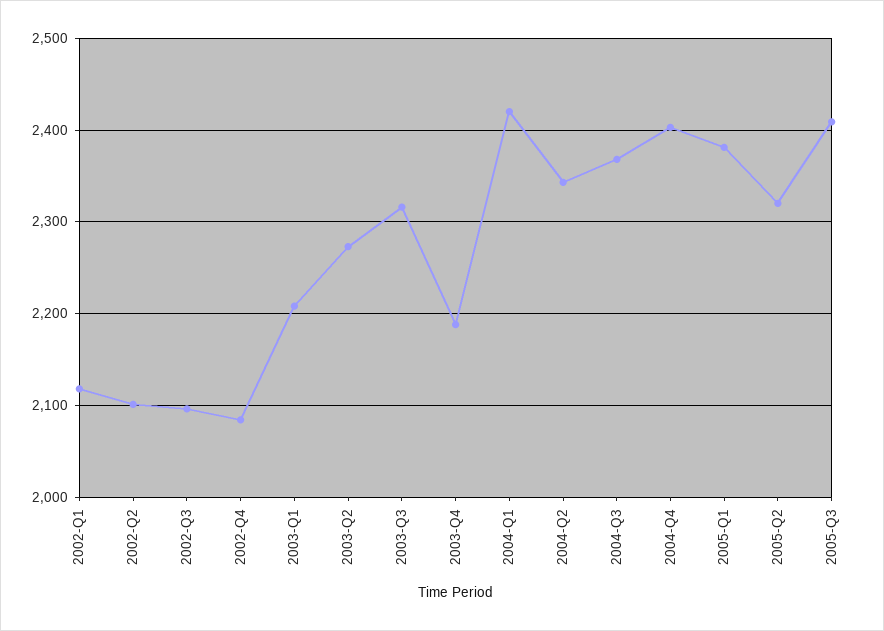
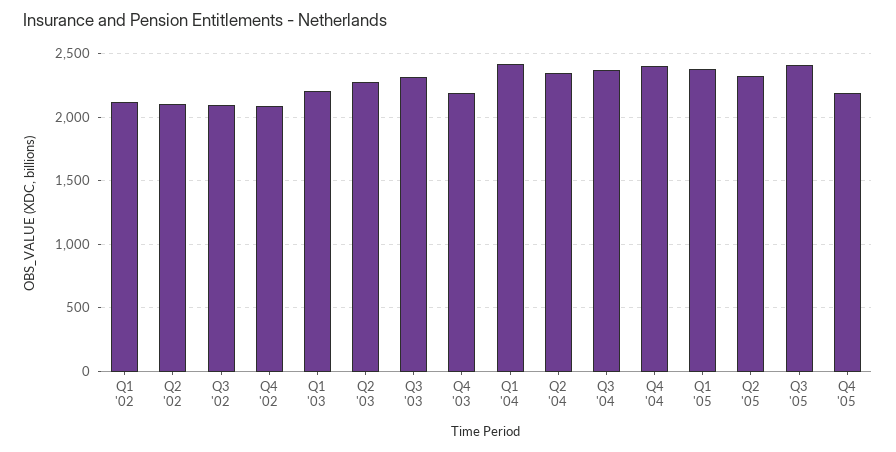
Q4 '05: none -> 2200

